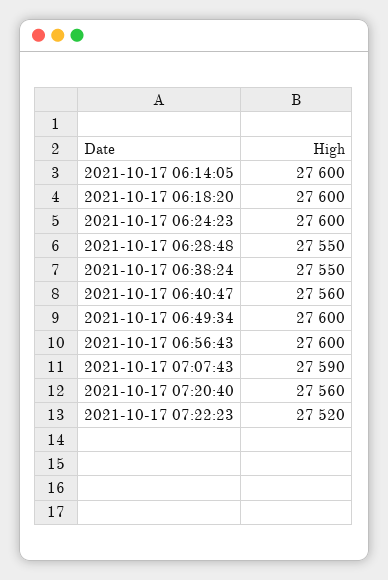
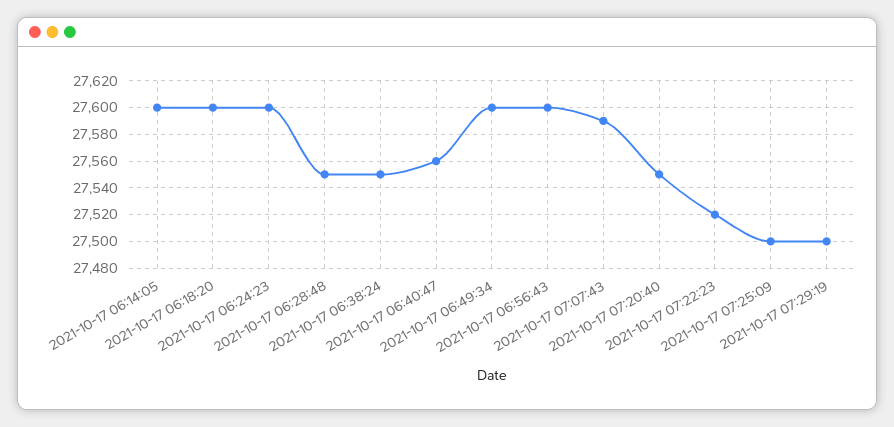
2021-10-17 07:20:40: 27560 -> 27550
2021-10-17 07:25:09: none -> 27500
2021-10-17 07:29:19: none -> 27500

